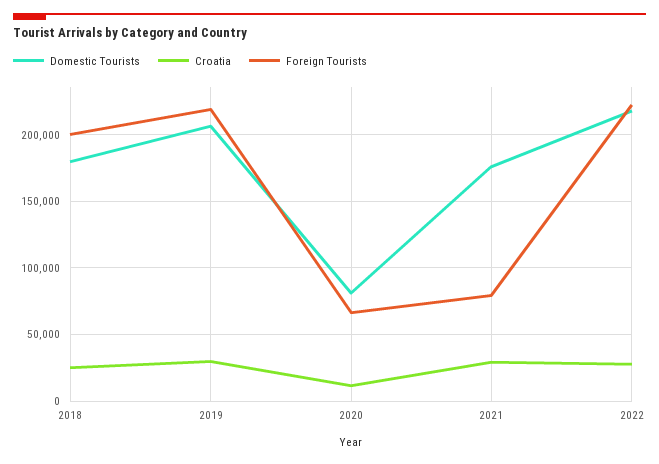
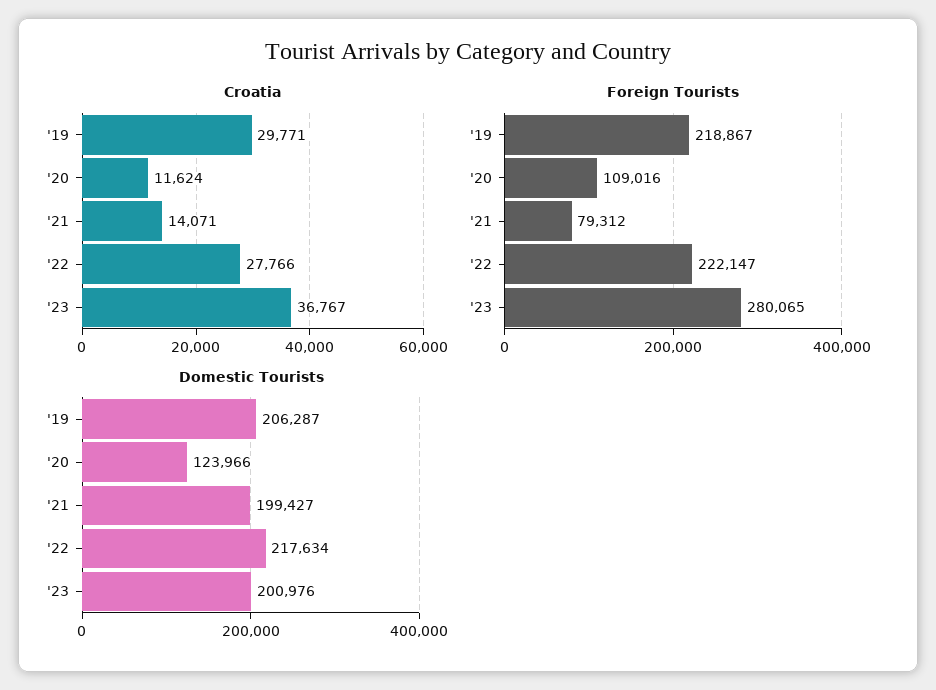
Domestic Tourists, 2018: 180000 -> none
Croatia, 2018: 25000 -> none
Foreign Tourists, 2018: 200000 -> none
Domestic Tourists, 2020: 80000 -> 123966
Foreign Tourists, 2020: 65000 -> 109016
Domestic Tourists, 2021: 175000 -> 199427
Croatia, 2021: 30000 -> 14071
Croatia, '23: none -> 36767
Foreign Tourists, '23: none -> 280065
Domestic Tourists, '23: none -> 200976

